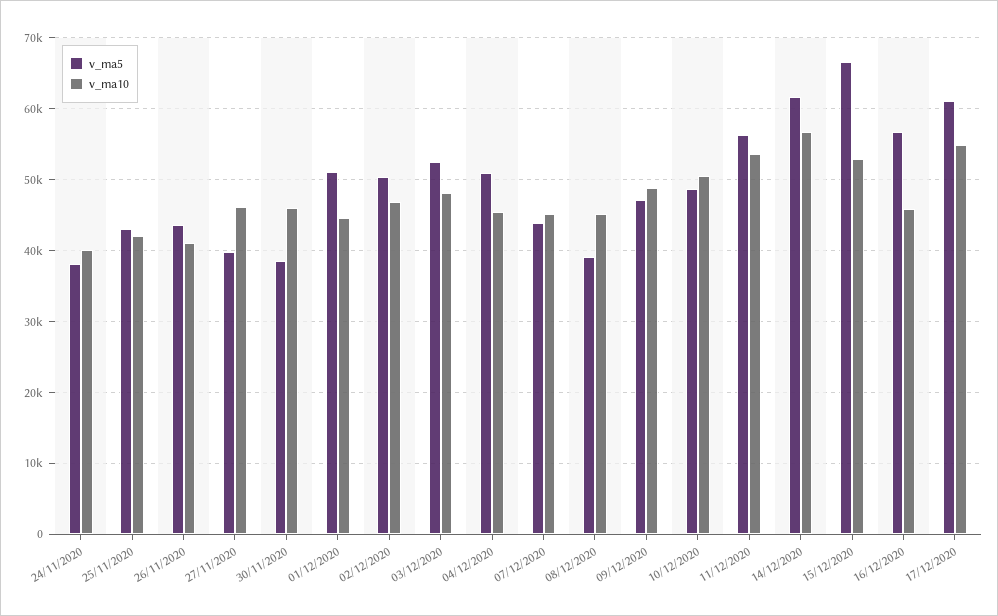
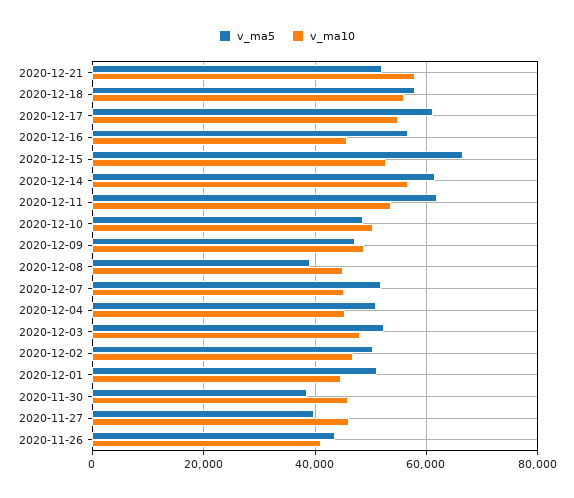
v_ma5, 24/11/2020: 38000 -> none
v_ma10, 24/11/2020: 40000 -> none
v_ma5, 25/11/2020: 43000 -> none
v_ma10, 25/11/2020: 42000 -> none
v_ma5, 07/12/2020: 44000 -> 52000
v_ma5, 11/12/2020: 56000 -> 62000
v_ma5, 2020-12-21: none -> 52000
v_ma10, 2020-12-21: none -> 58000
v_ma5, 2020-12-18: none -> 58000
v_ma10, 2020-12-18: none -> 56000

